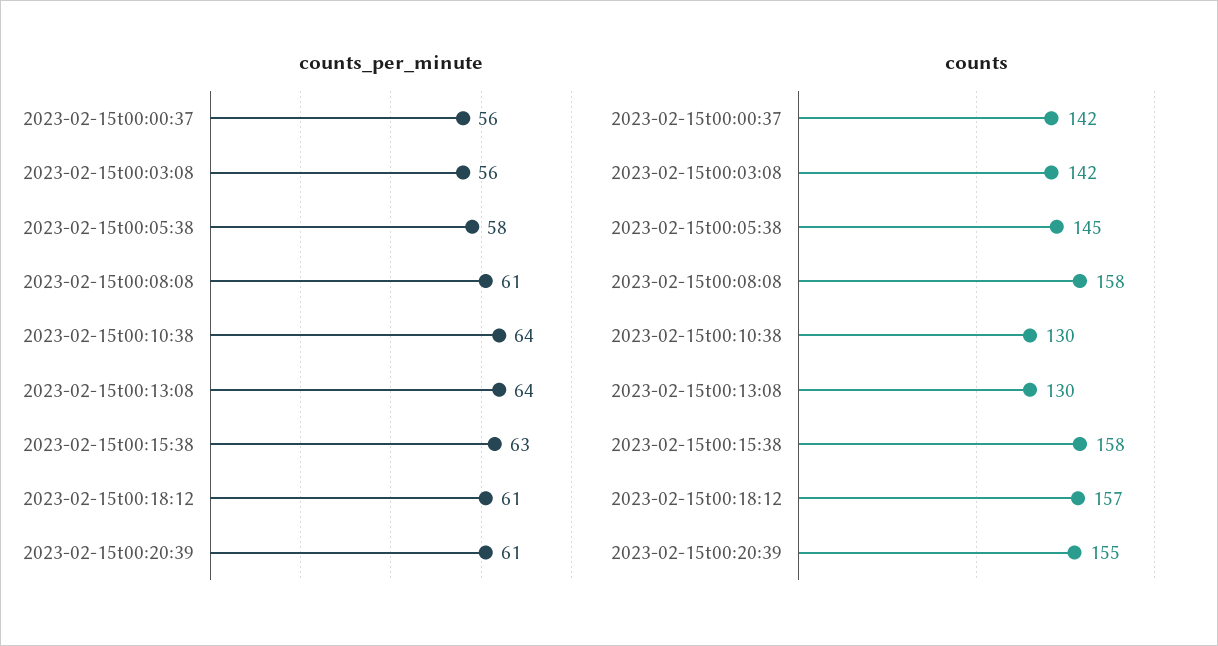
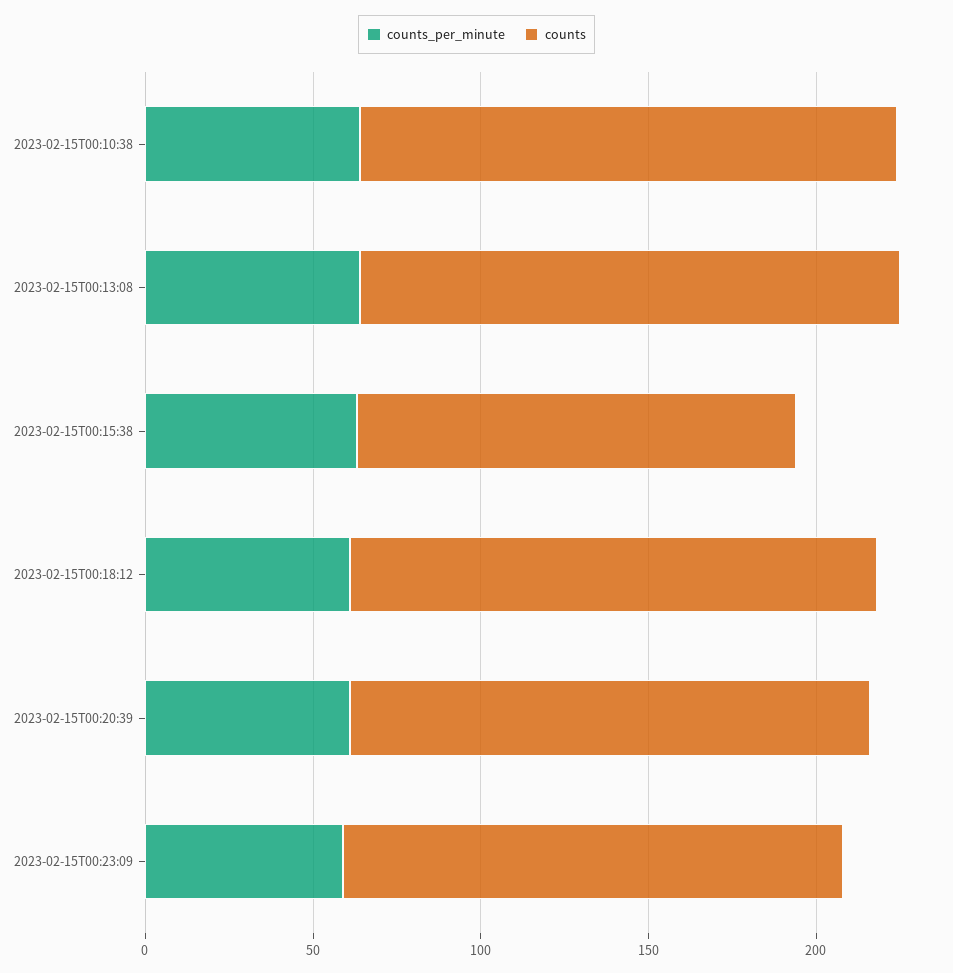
counts_per_minute, 2023-02-15t00:00:37: 56 -> none
counts_per_minute, 2023-02-15t00:03:08: 56 -> none
counts_per_minute, 2023-02-15t00:05:38: 58 -> none
counts_per_minute, 2023-02-15t00:08:08: 61 -> none
counts, 2023-02-15t00:00:37: 142 -> none
counts, 2023-02-15t00:03:08: 142 -> none
counts, 2023-02-15t00:05:38: 145 -> none
counts, 2023-02-15t00:08:08: 158 -> none
counts, 2023-02-15t00:10:38: 130 -> 160
counts, 2023-02-15t00:13:08: 130 -> 160
counts, 2023-02-15t00:15:38: 158 -> 130
counts_per_minute, 2023-02-15T00:23:09: none -> 60
counts, 2023-02-15T00:23:09: none -> 150

